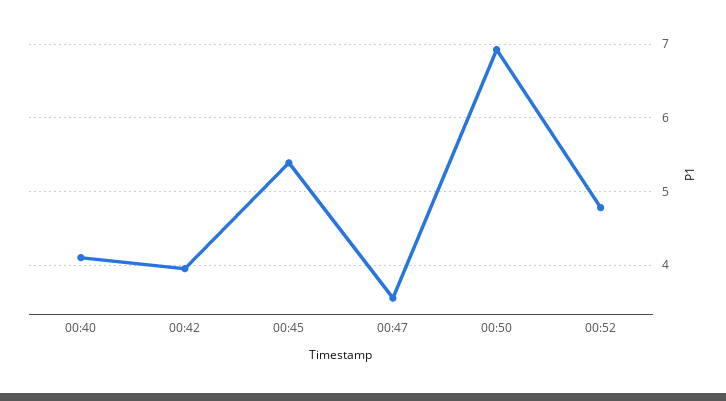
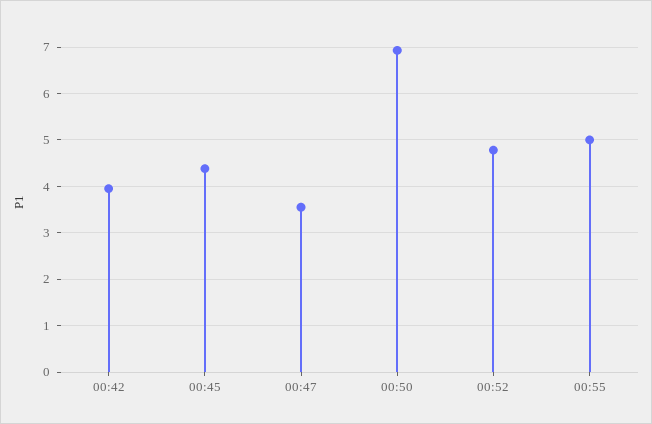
00:40: 4.1 -> none
00:45: 5.4 -> 4.4
00:55: none -> 5

